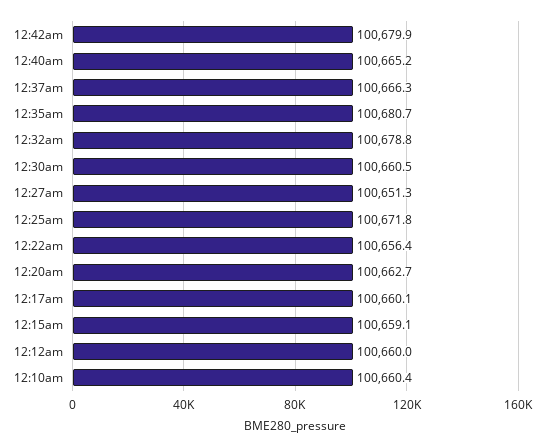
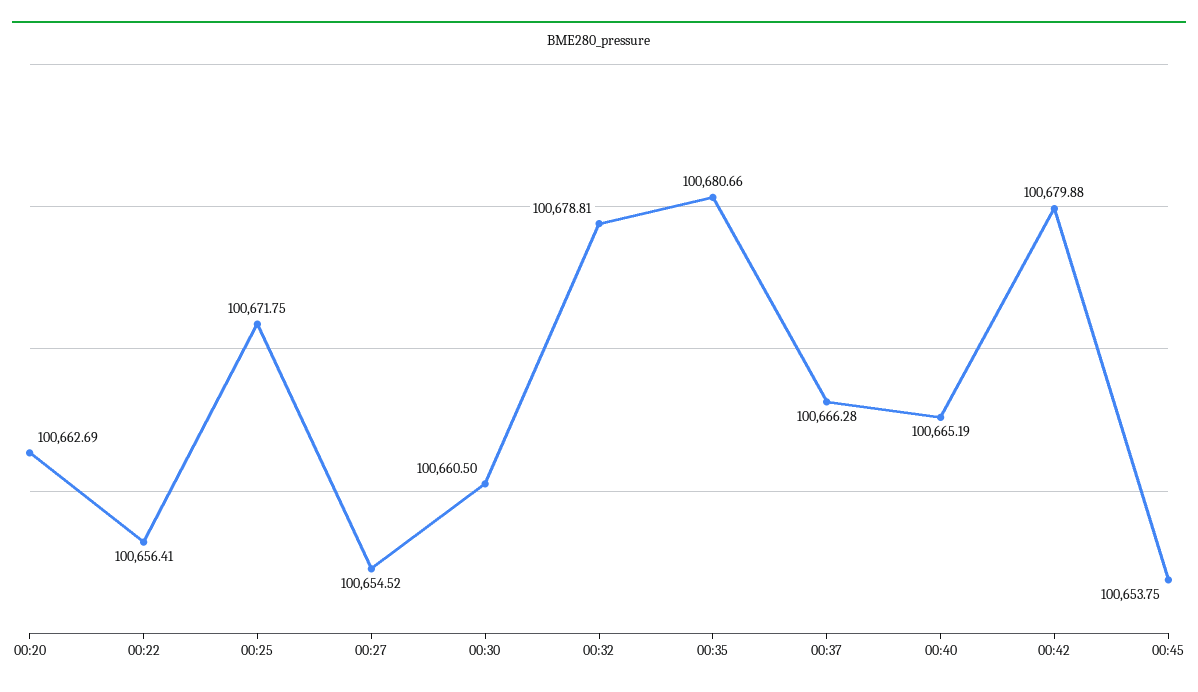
12:27am: 100651.3 -> 100654.52
12:17am: 100660.1 -> none
12:15am: 100659.1 -> none
12:12am: 100660 -> none
12:10am: 100660.4 -> none
00:45: none -> 100653.75

